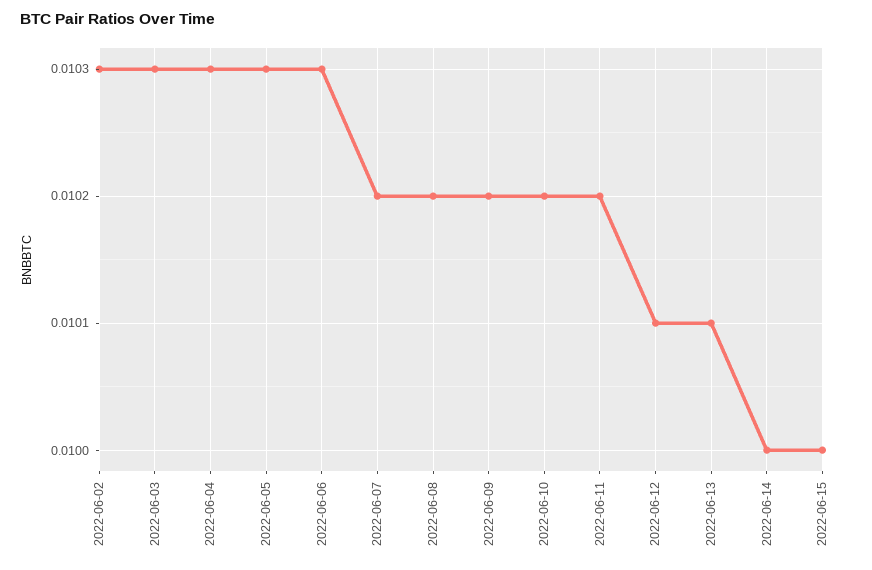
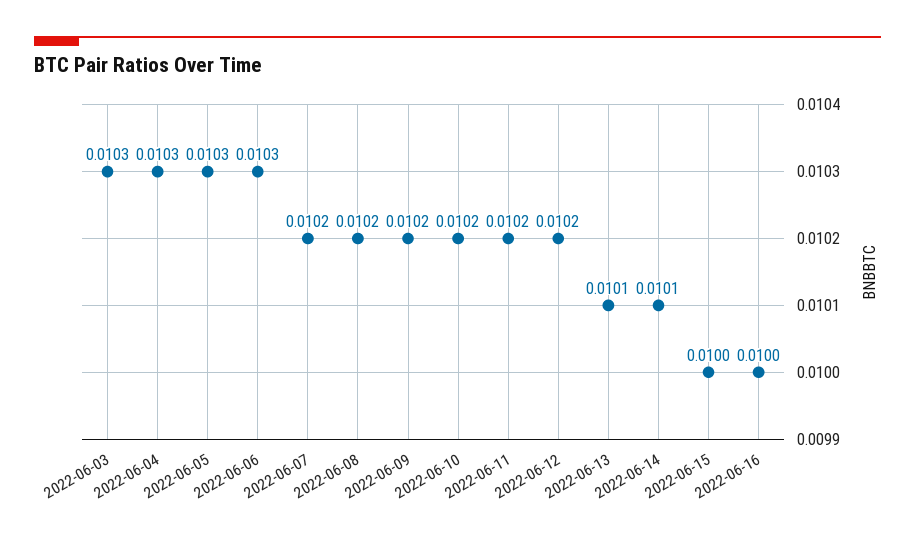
2022-06-02: 0.0103 -> none
2022-06-12: 0.0101 -> 0.0102
2022-06-14: 0.01 -> 0.0101
2022-06-16: none -> 0.01

